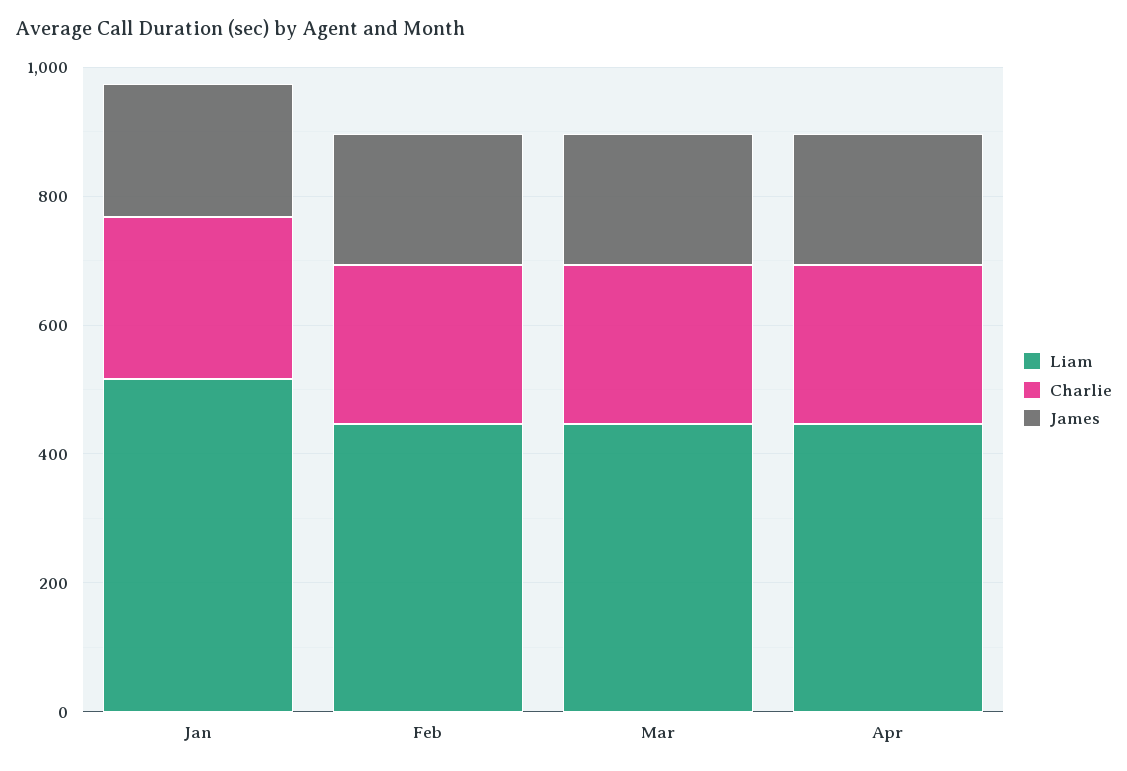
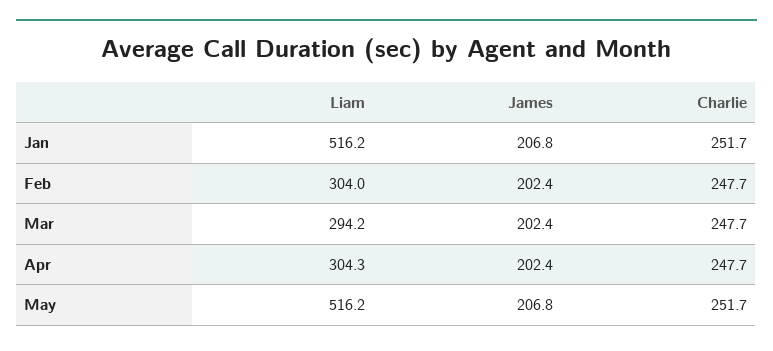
Liam, Feb: 450 -> 304
Liam, Mar: 450 -> 294.2
Liam, Apr: 450 -> 304.3
Liam, May: none -> 516.2
James, May: none -> 206.8
Charlie, May: none -> 251.7

